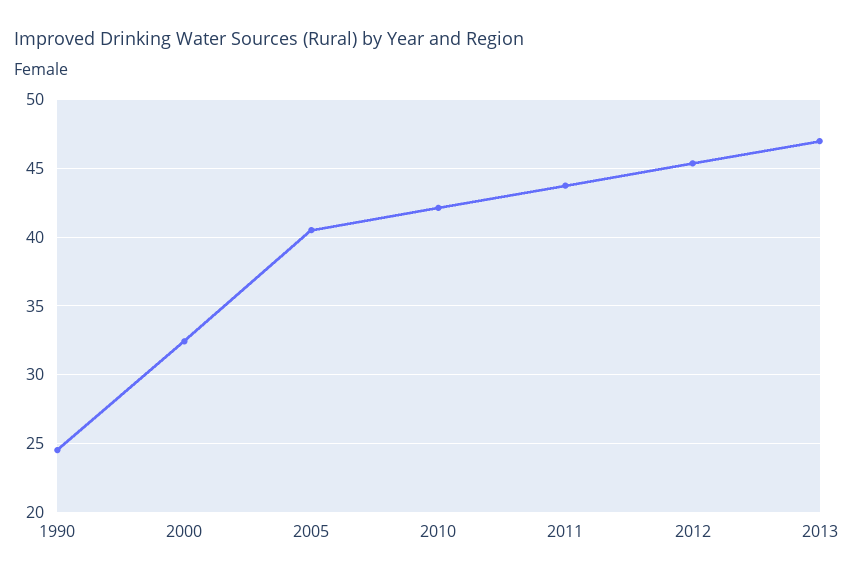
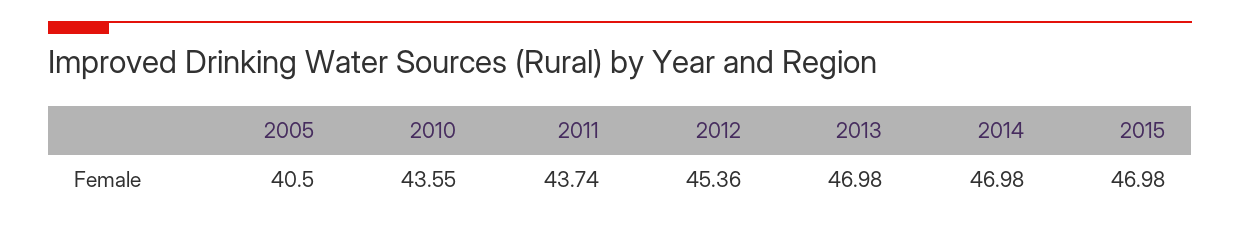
1990: 24.5 -> none
2000: 32.5 -> none
2010: 42 -> 43.55
2014: none -> 46.98
2015: none -> 46.98

